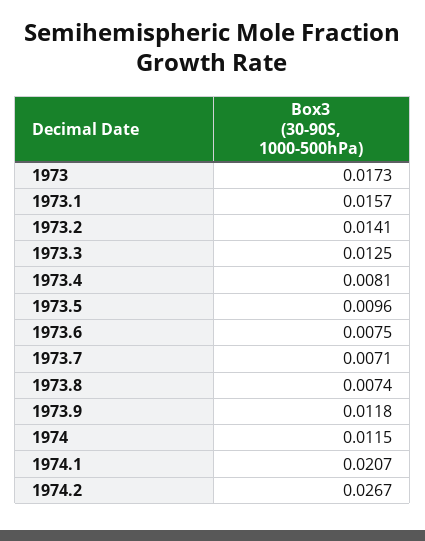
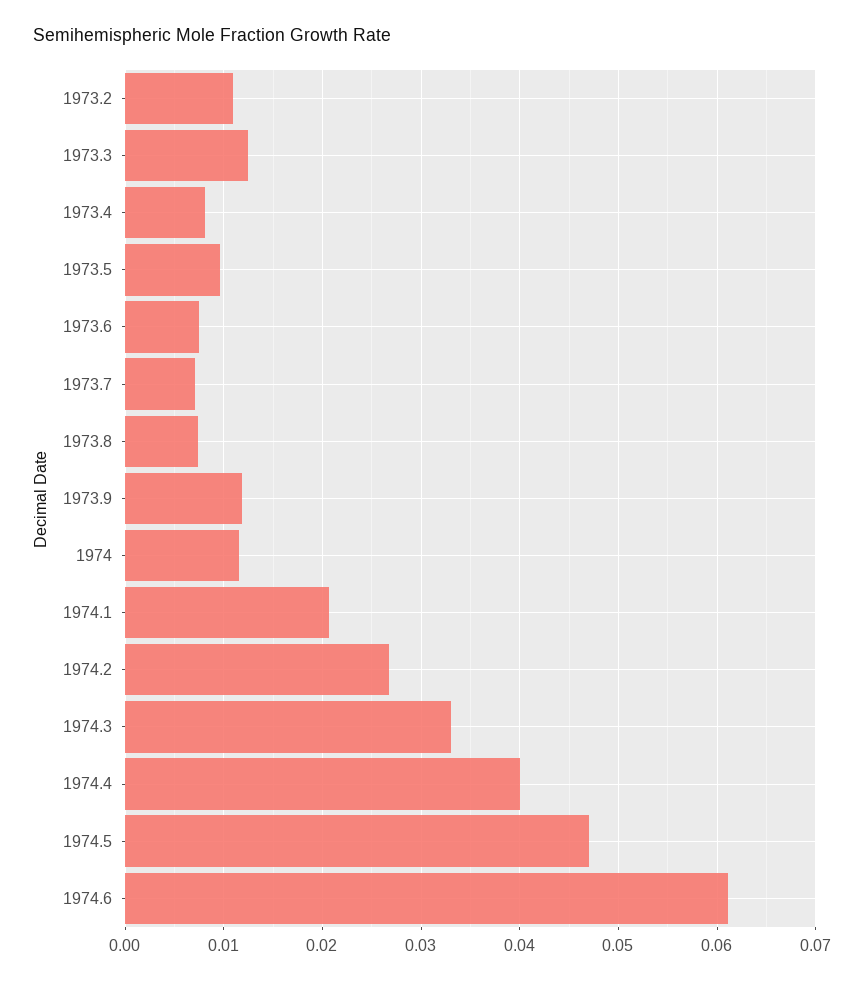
1973: 0.0173 -> none
1973.1: 0.0157 -> none
1973.2: 0.0141 -> 0.011
1974.3: none -> 0.033
1974.4: none -> 0.04
1974.5: none -> 0.047
1974.6: none -> 0.061

